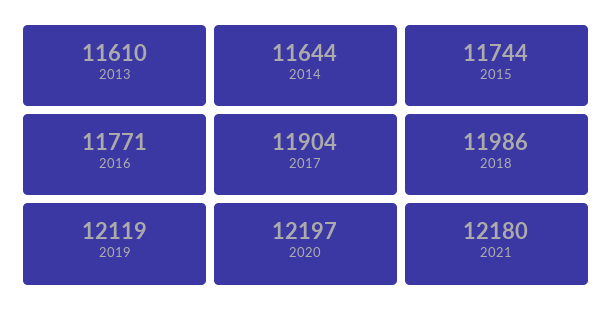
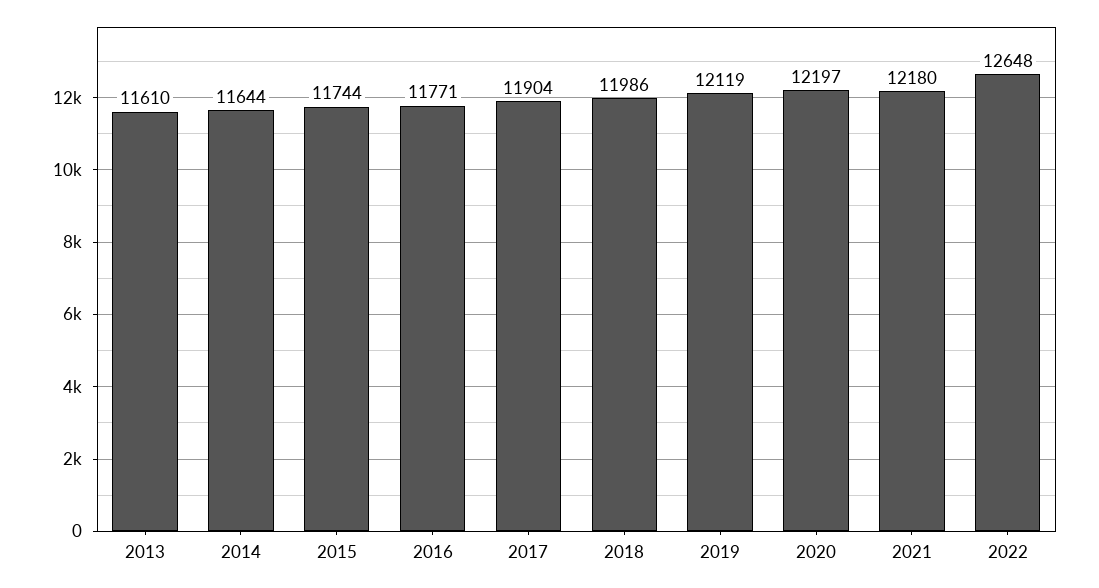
2022: none -> 12648

